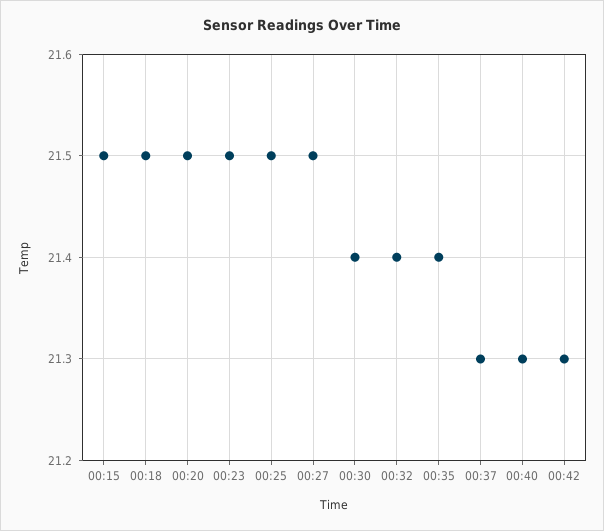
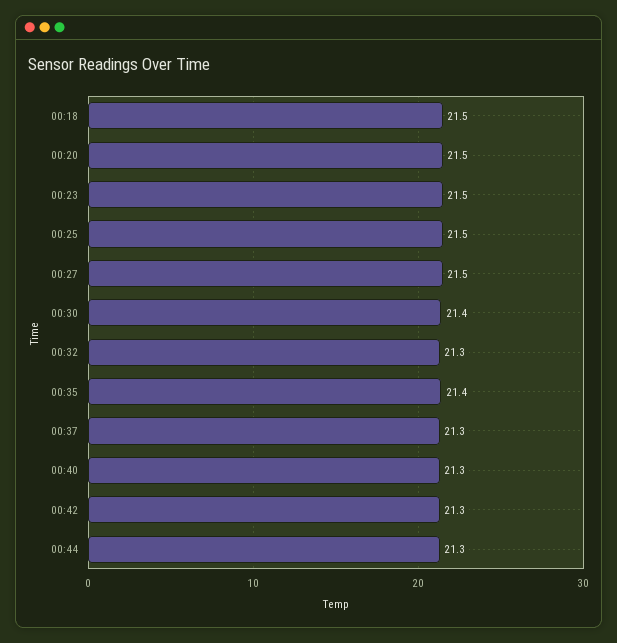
00:15: 21.5 -> none
00:32: 21.4 -> 21.3
00:44: none -> 21.3

